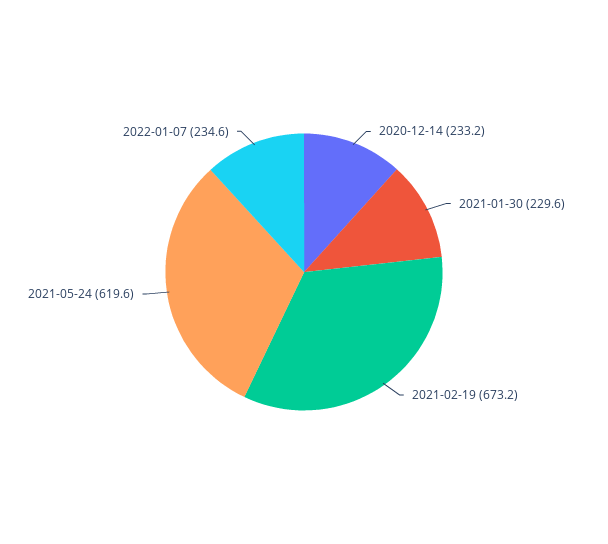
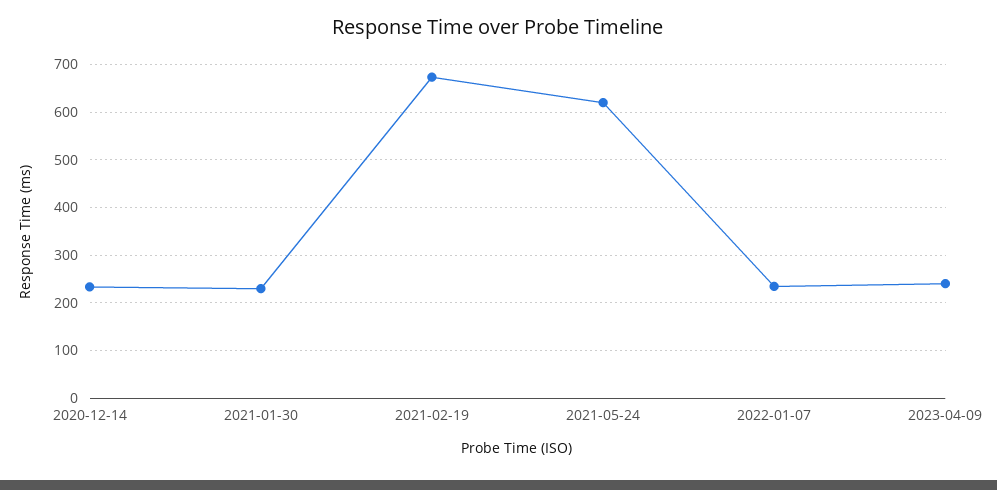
2023-04-09: none -> 240

